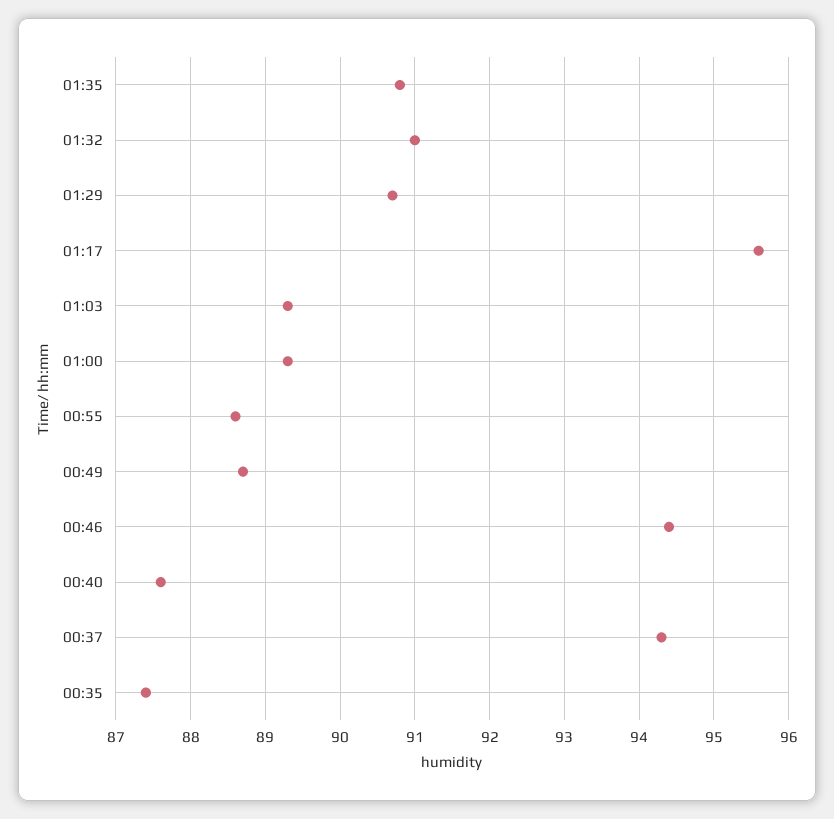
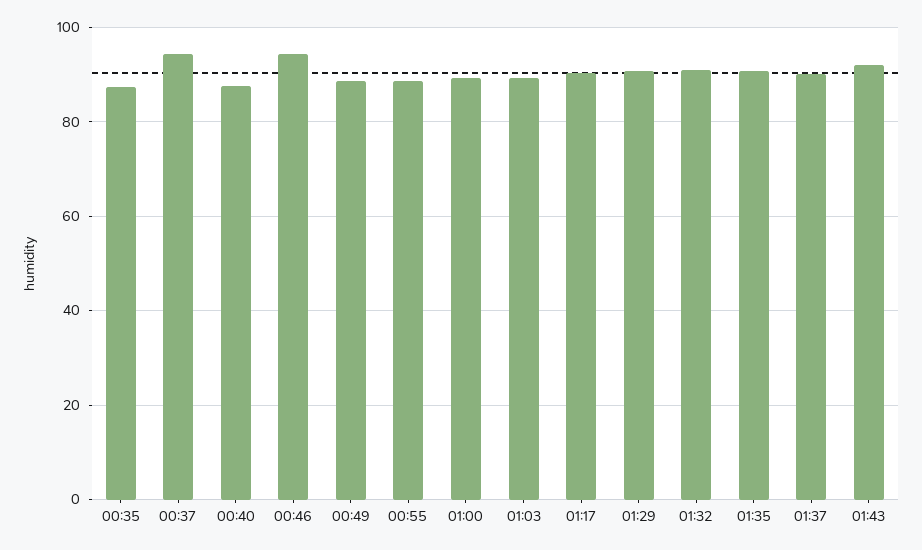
01:17: 95.6 -> 90
01:37: none -> 90
01:43: none -> 92

